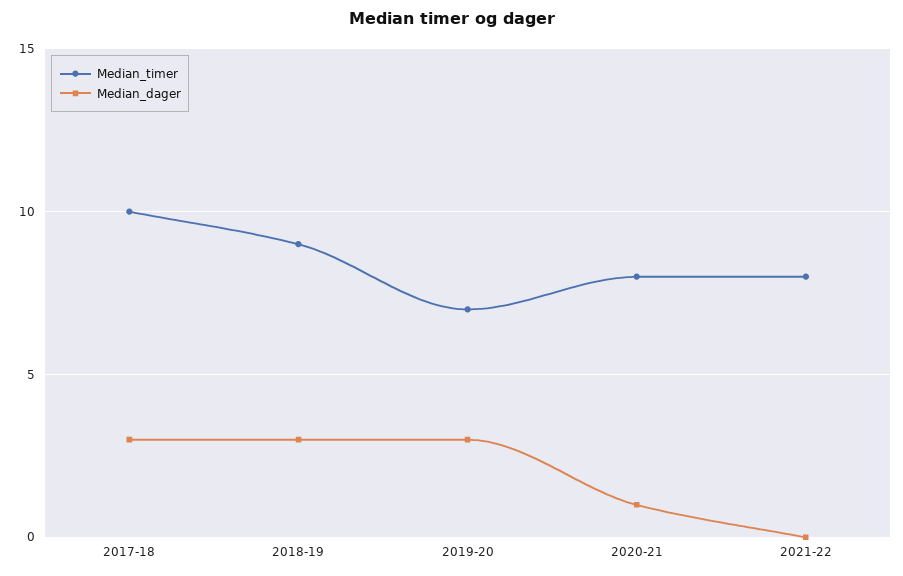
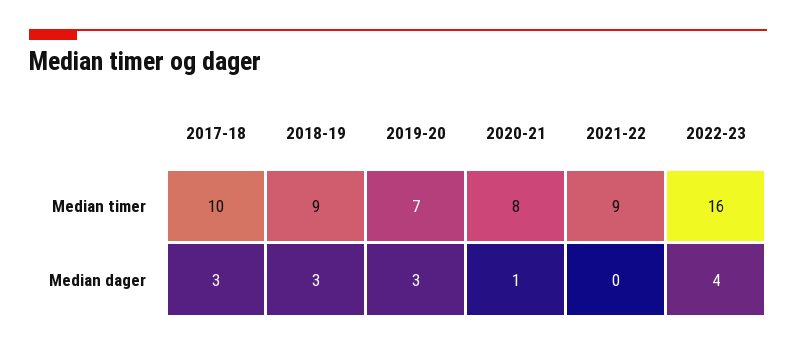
Median_timer, 2021-22: 8 -> 9
Median_timer, 2022-23: none -> 16
Median_dager, 2022-23: none -> 4

